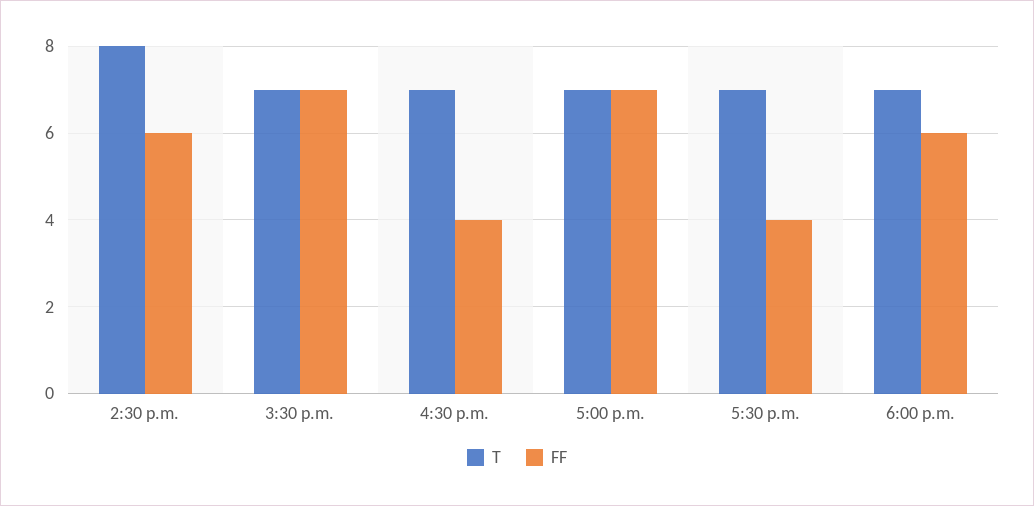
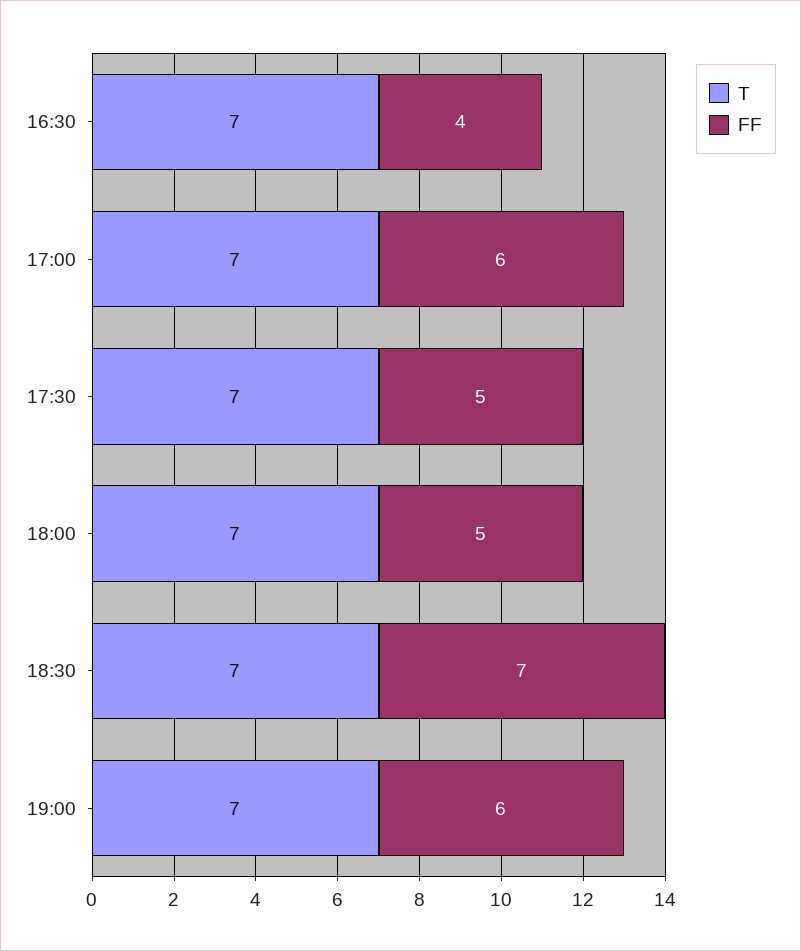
T, 2:30 p.m.: 8 -> none
FF, 2:30 p.m.: 6 -> none
T, 3:30 p.m.: 7 -> none
FF, 3:30 p.m.: 7 -> none
FF, 5:00 p.m.: 7 -> 6
FF, 5:30 p.m.: 4 -> 5
FF, 6:00 p.m.: 6 -> 5
T, 18:30: none -> 7
FF, 18:30: none -> 7
T, 19:00: none -> 7
FF, 19:00: none -> 6

